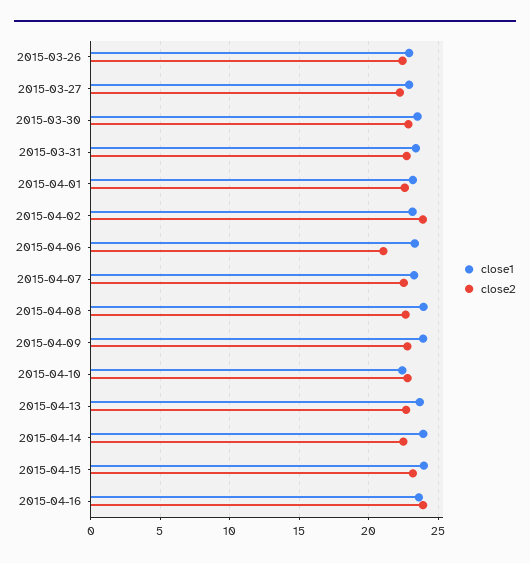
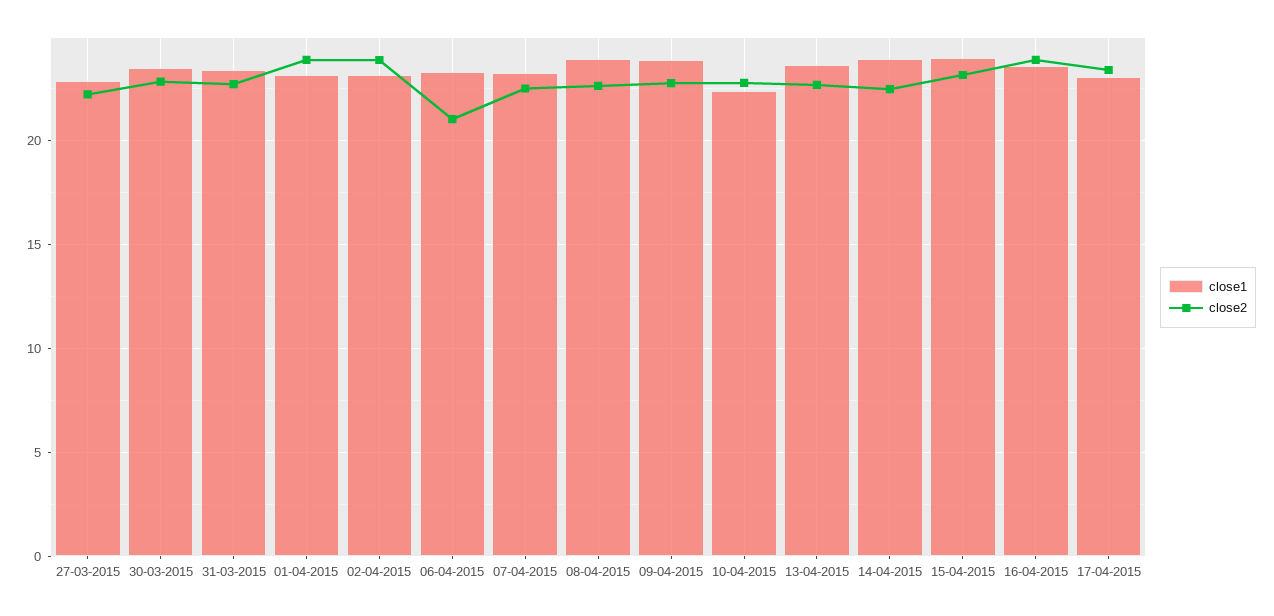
close1, 2015-03-26: 23 -> none
close2, 2015-03-26: 22.5 -> none
close2, 2015-04-01: 22.5 -> 24
close1, 17-04-2015: none -> 23
close2, 17-04-2015: none -> 23.5

